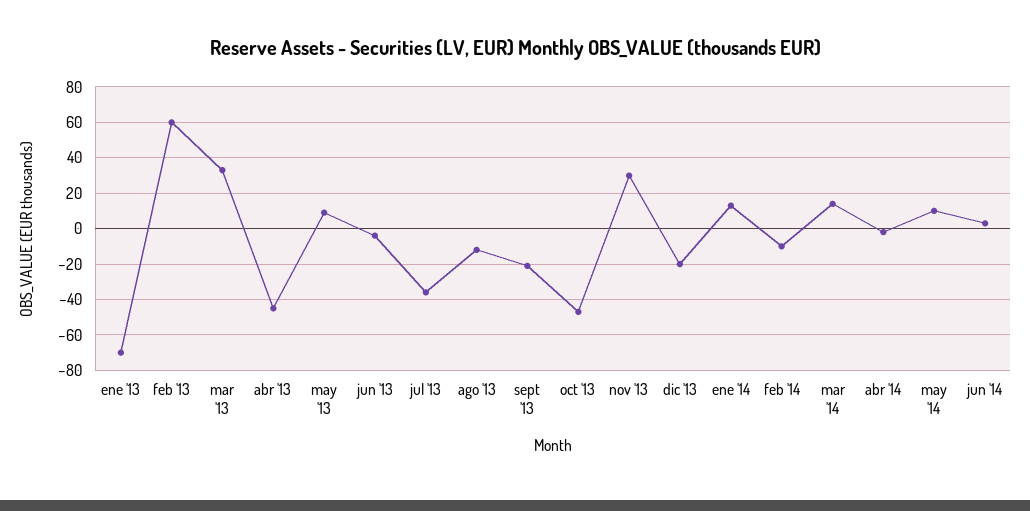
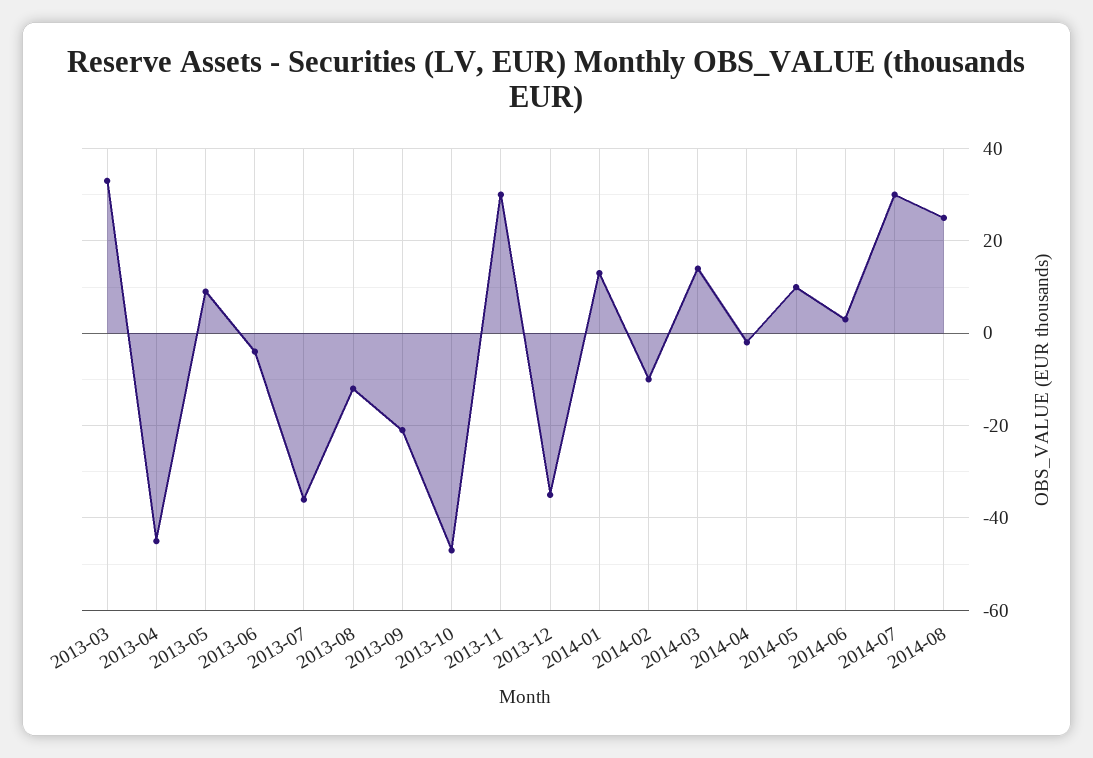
ene '13: -70 -> none
feb '13: 60 -> none
dic '13: -20 -> -35
2014-07: none -> 30
2014-08: none -> 25

